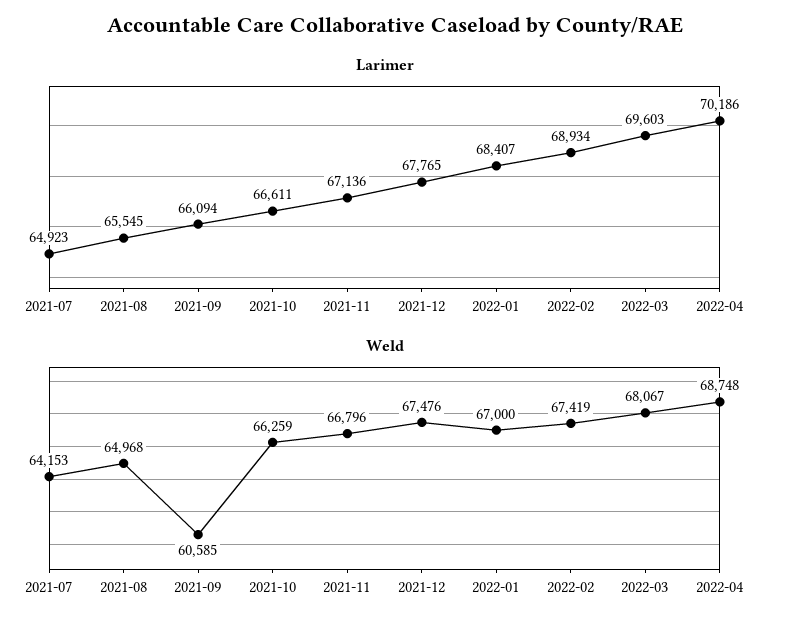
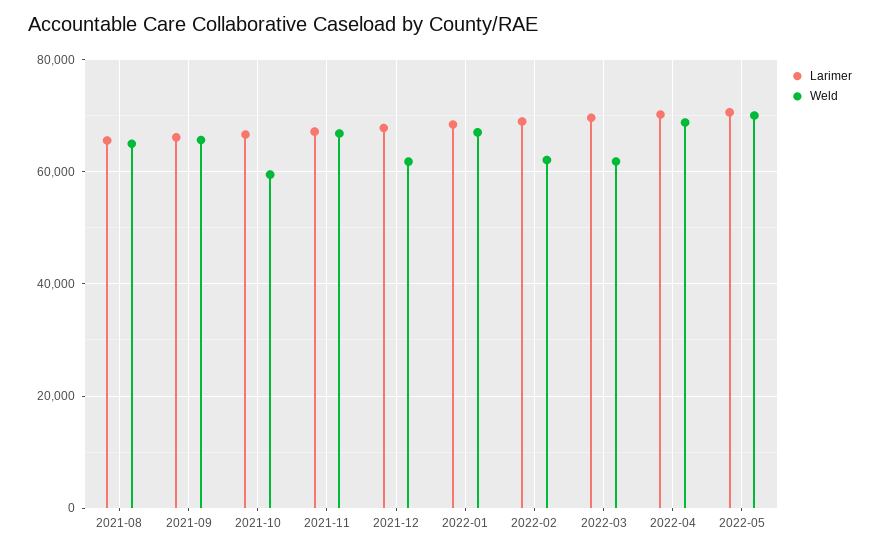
Larimer, 2021-07: 64923 -> none
Weld, 2021-07: 64153 -> none
Weld, 2021-09: 60585 -> 66000
Weld, 2021-10: 66259 -> 60000
Weld, 2021-12: 67476 -> 62000
Weld, 2022-02: 67419 -> 62000
Weld, 2022-03: 68067 -> 62000
Larimer, 2022-05: none -> 70000
Weld, 2022-05: none -> 70000

